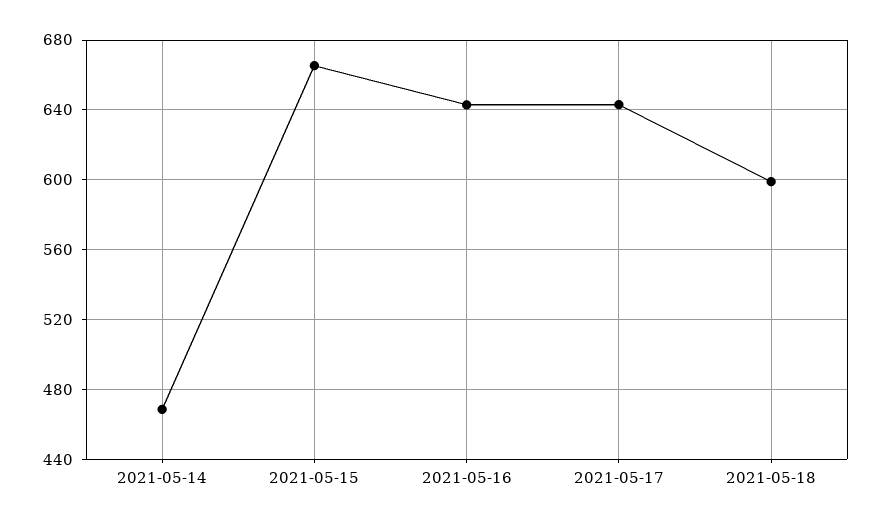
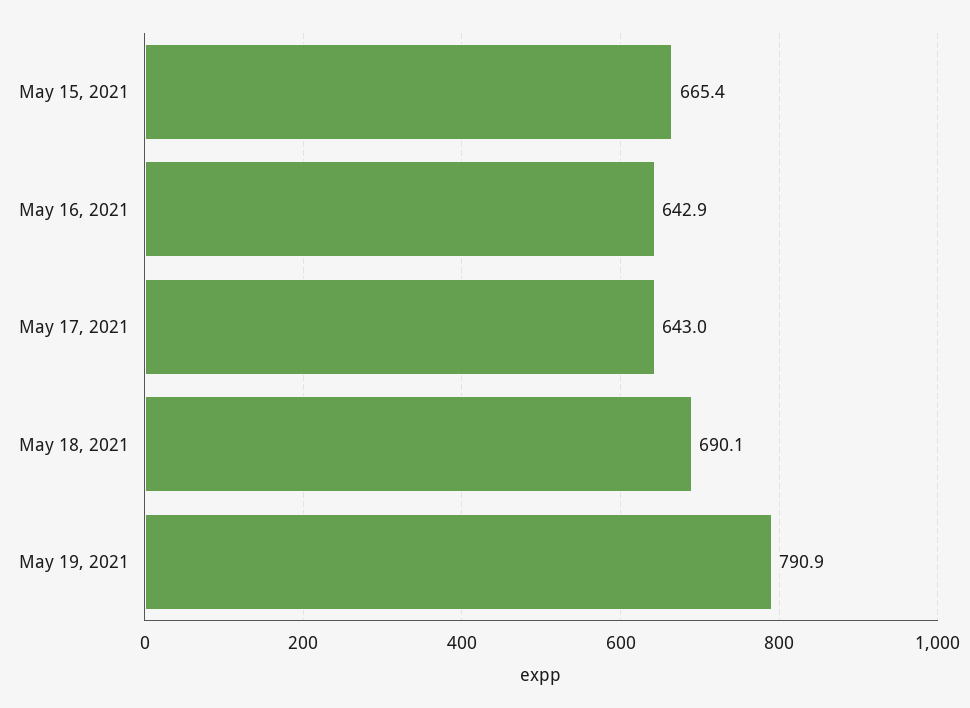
2021-05-14: 470 -> none
2021-05-18: 600 -> 690.1
May 19, 2021: none -> 790.9

